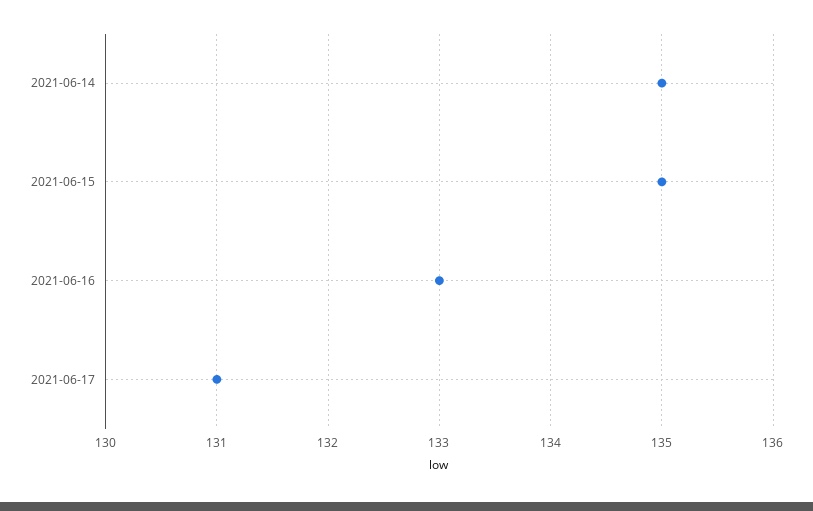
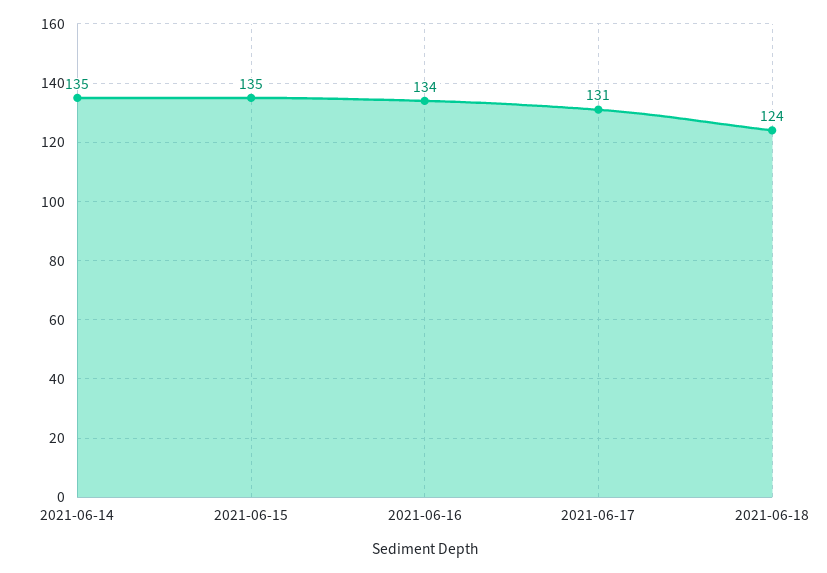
2021-06-16: 133 -> 134
2021-06-18: none -> 124

